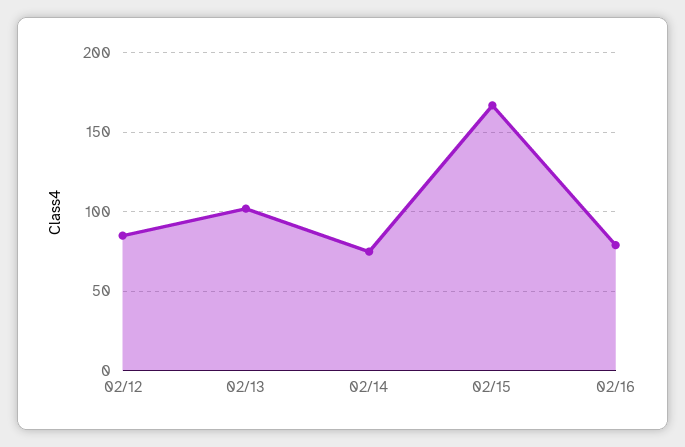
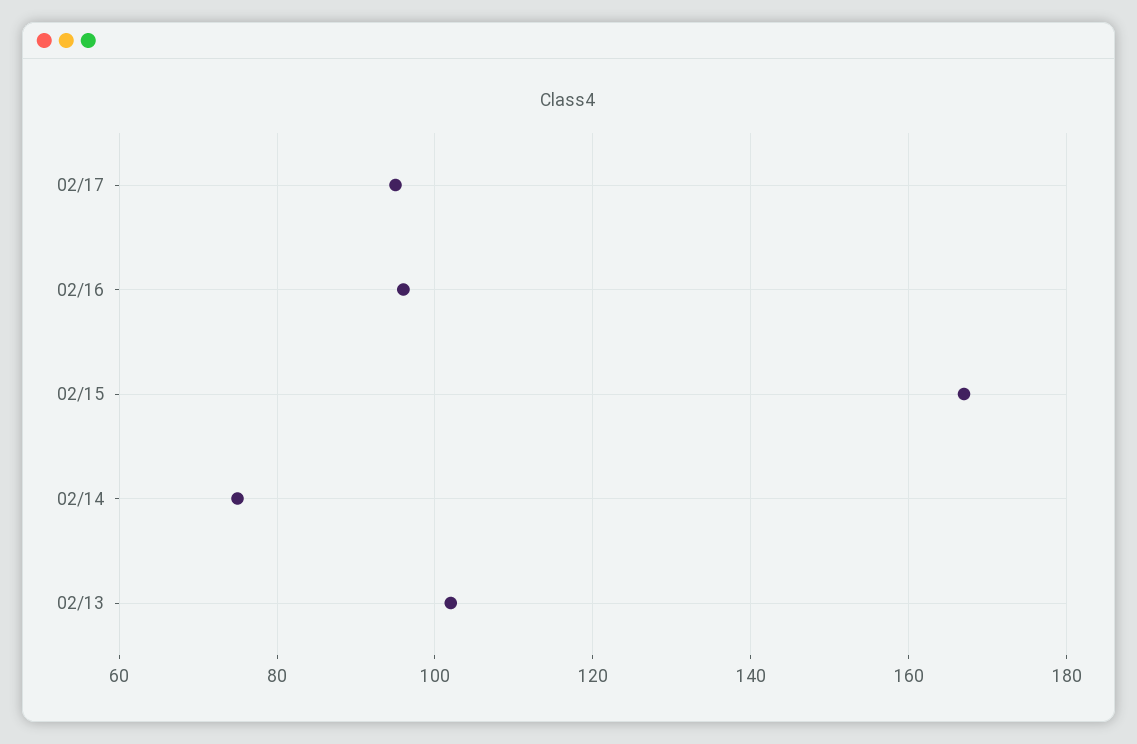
02/12: 85 -> none
02/16: 80 -> 95
02/17: none -> 95

